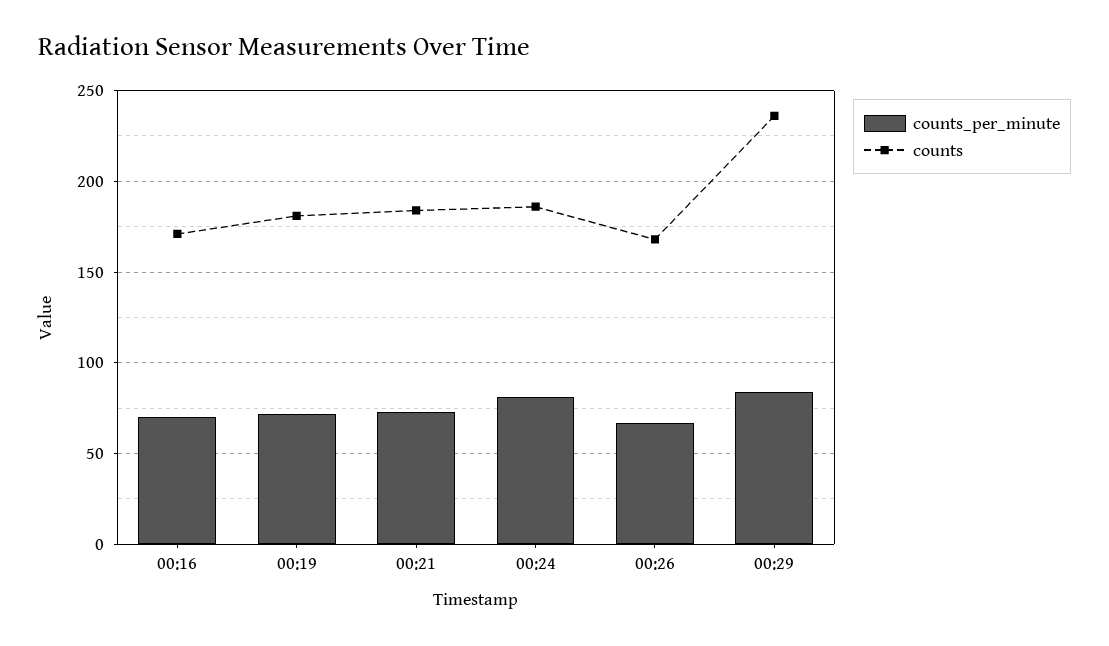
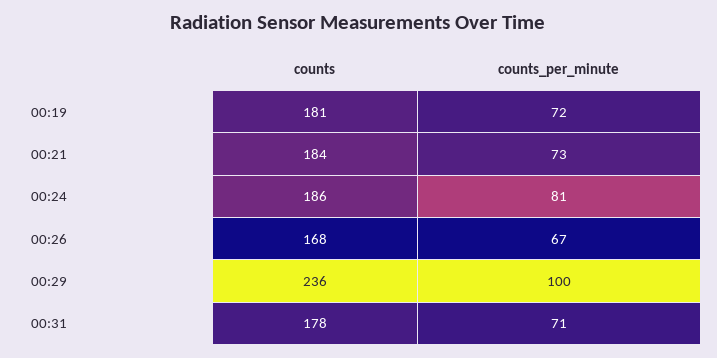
counts_per_minute, 00:16: 70 -> none
counts, 00:16: 170 -> none
counts_per_minute, 00:29: 85 -> 100
counts, 00:31: none -> 178
counts_per_minute, 00:31: none -> 71

